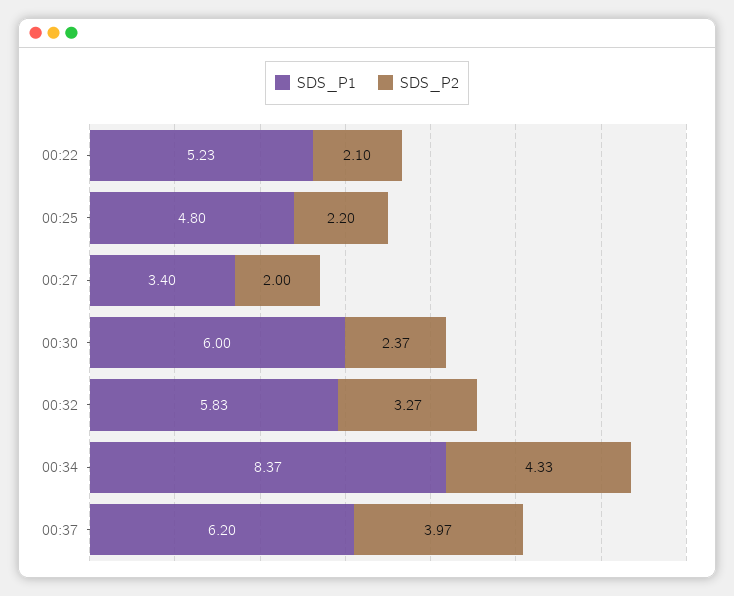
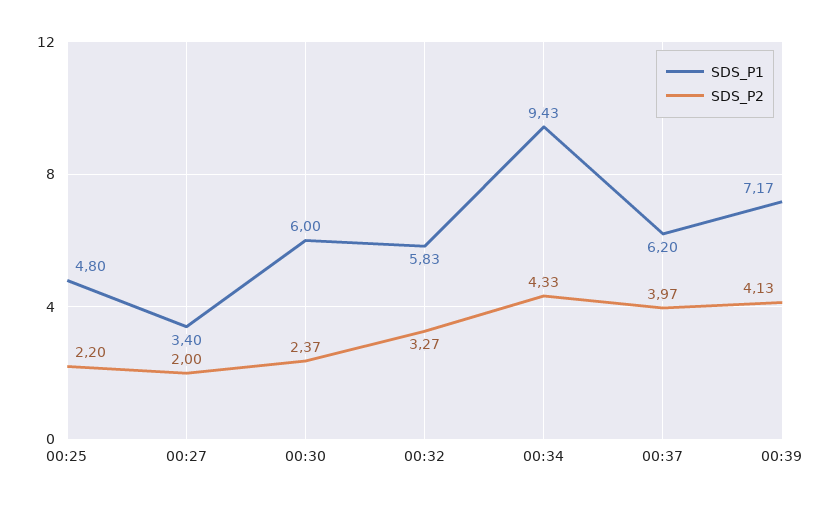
SDS_P1, 00:22: 5.23 -> none
SDS_P2, 00:22: 2.1 -> none
SDS_P1, 00:34: 8.37 -> 9.43
SDS_P1, 00:39: none -> 7.17
SDS_P2, 00:39: none -> 4.13

